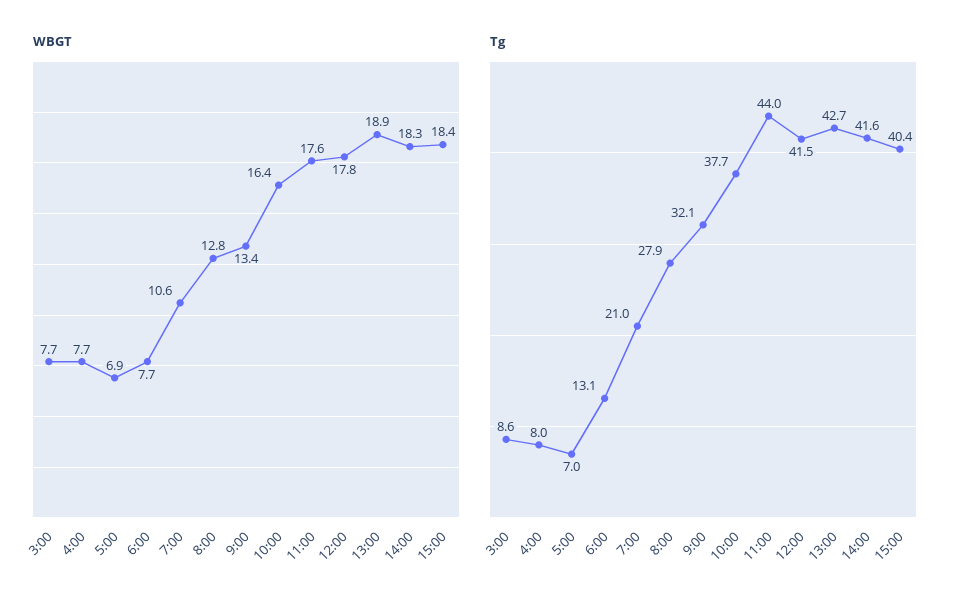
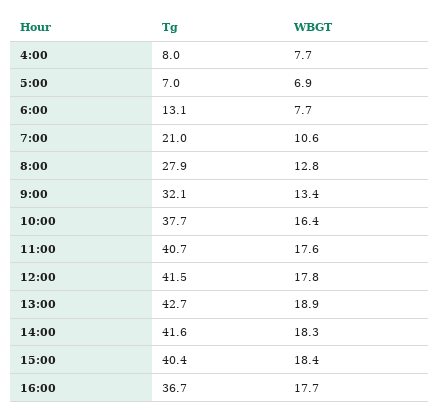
WBGT, 3:00: 7.7 -> none
Tg, 3:00: 8.6 -> none
Tg, 11:00: 44 -> 40.7
Tg, 16:00: none -> 36.7
WBGT, 16:00: none -> 17.7

